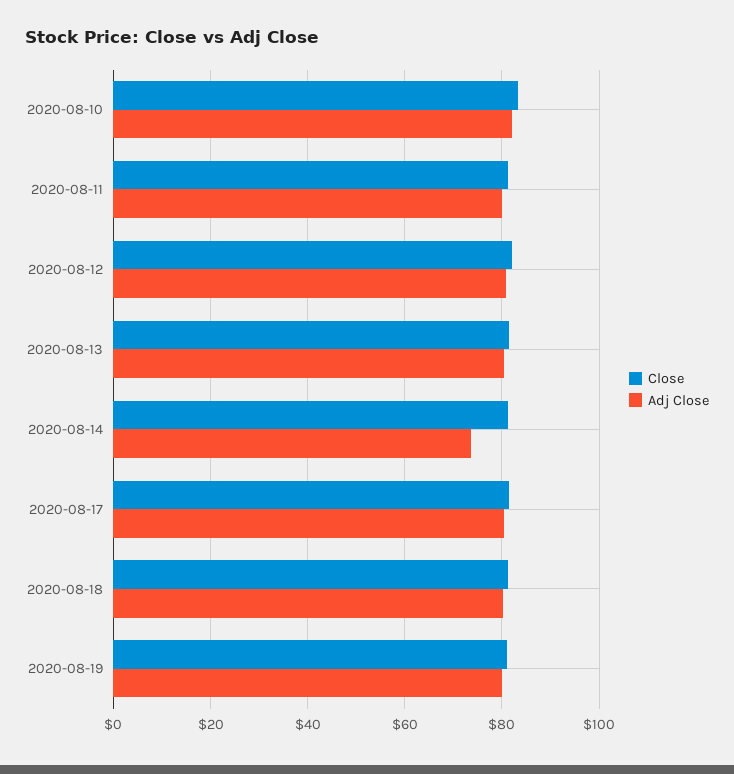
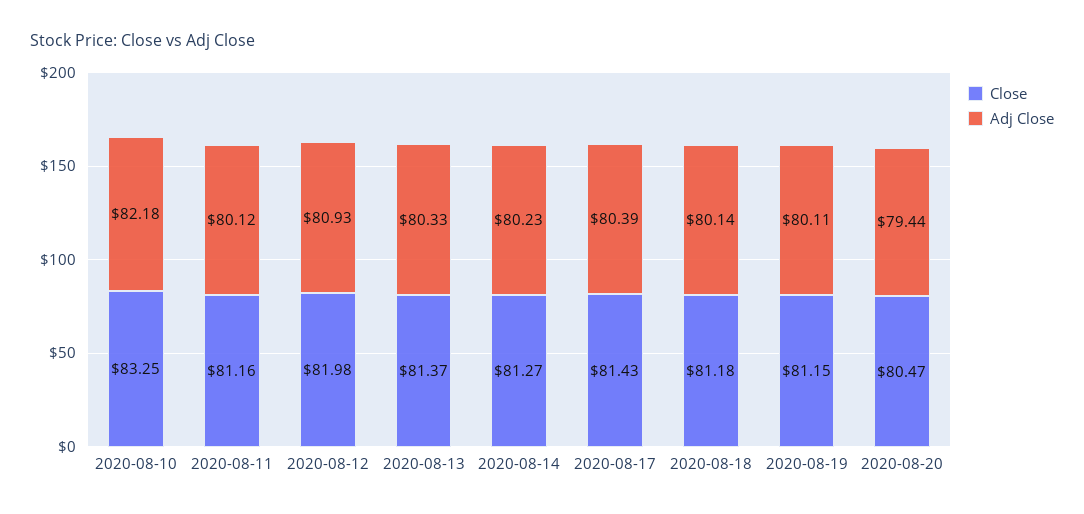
Adj Close, 2020-08-14: 74 -> 80.23
Close, 2020-08-20: none -> 80.47
Adj Close, 2020-08-20: none -> 79.44

